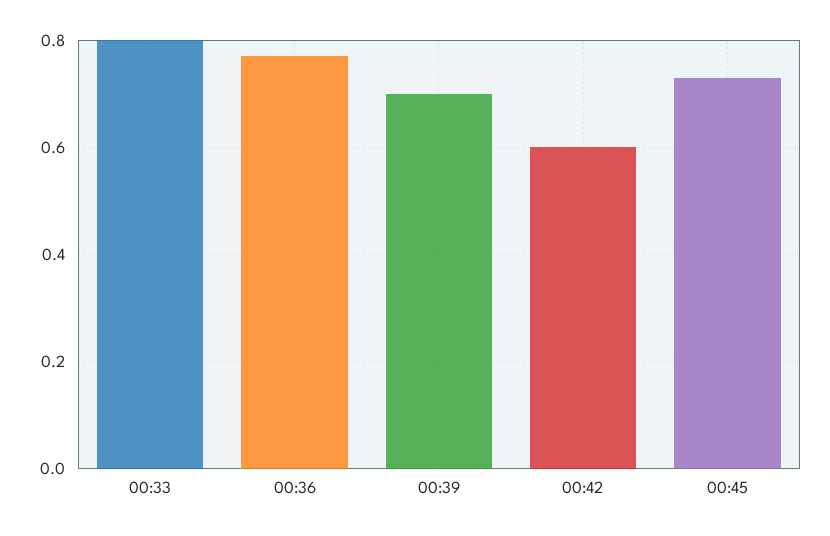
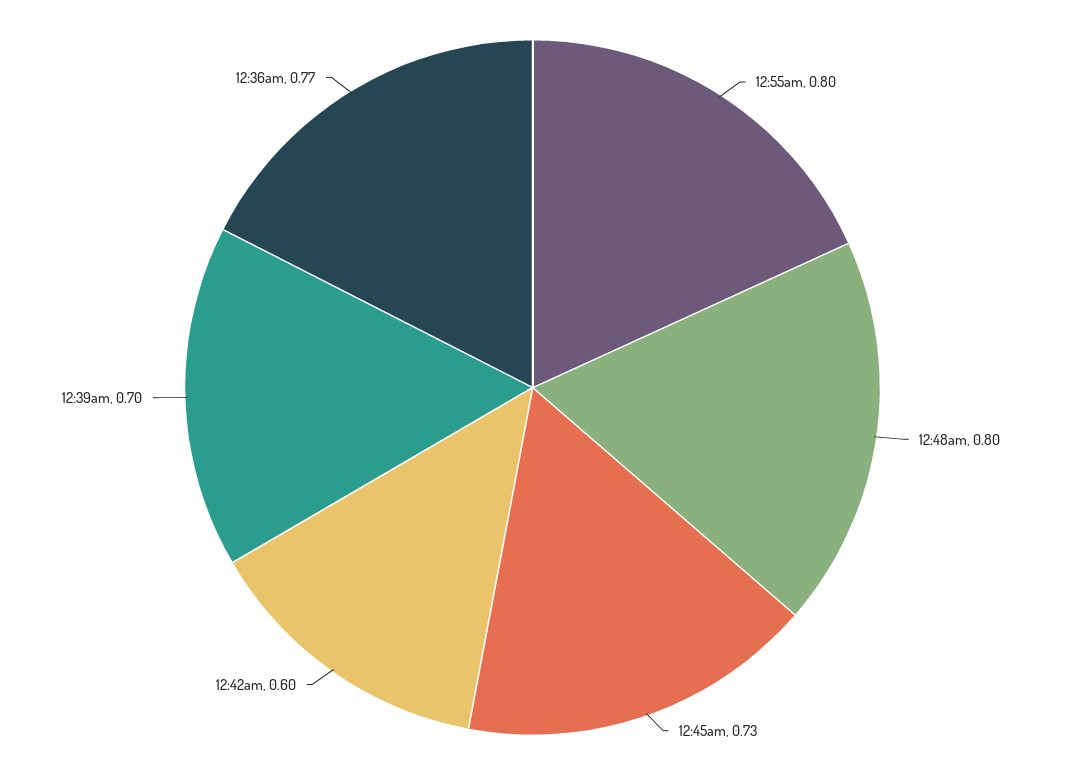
00:33: 0.8 -> none
12:55am: none -> 0.8
12:48am: none -> 0.8

